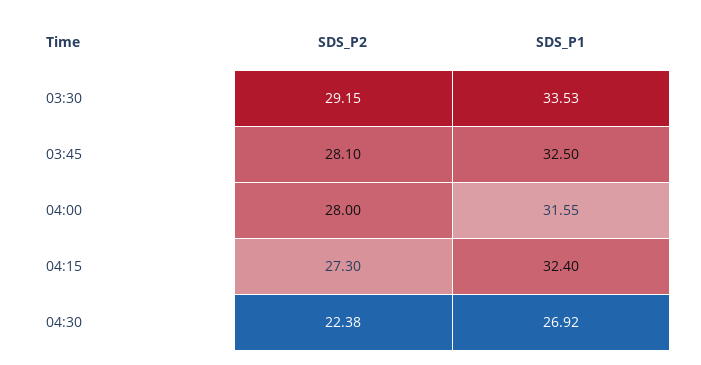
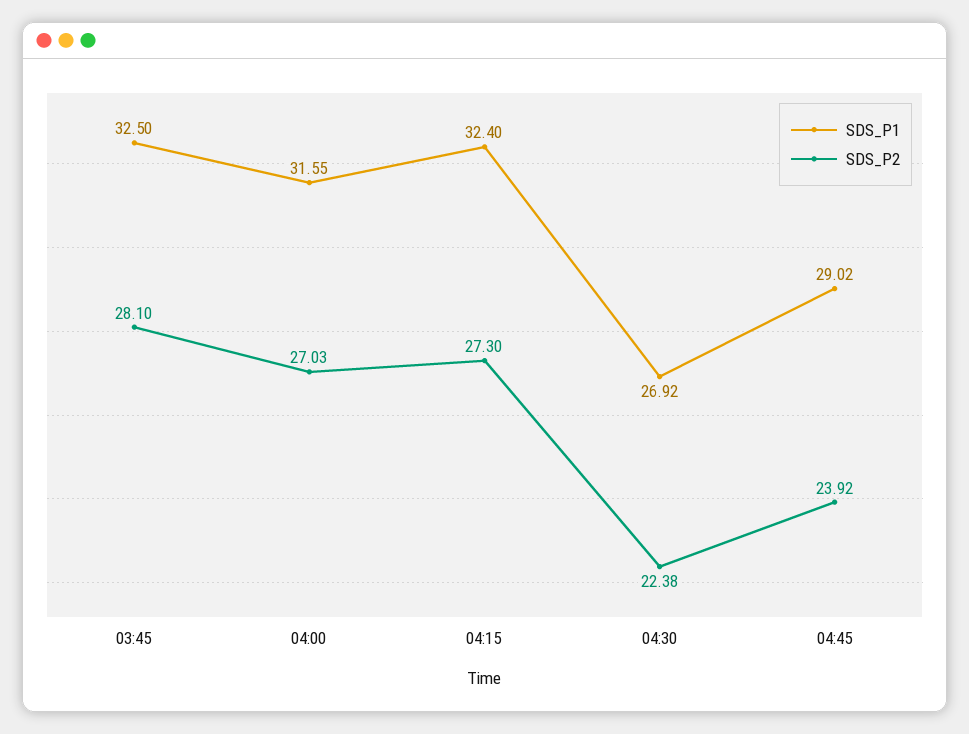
SDS_P2, 03:30: 29.15 -> none
SDS_P1, 03:30: 33.53 -> none
SDS_P2, 04:00: 28 -> 27.03
SDS_P1, 04:45: none -> 29.02
SDS_P2, 04:45: none -> 23.92

